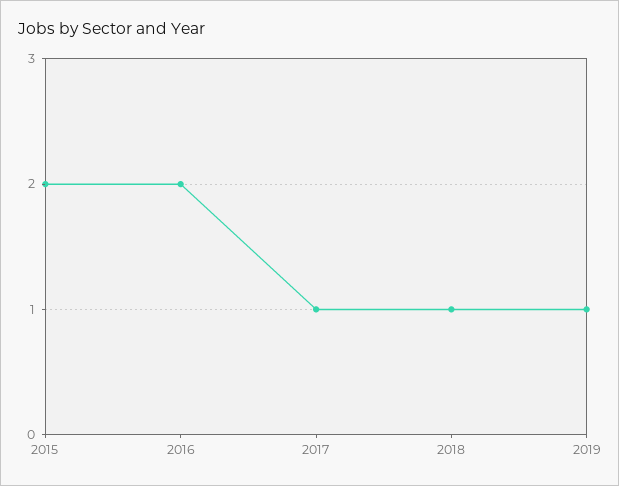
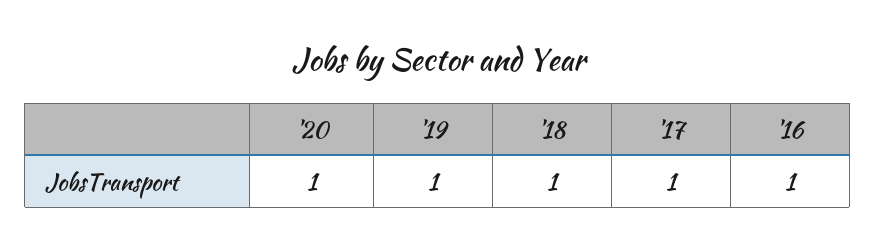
2015: 2 -> none
2016: 2 -> 1
'20: none -> 1

